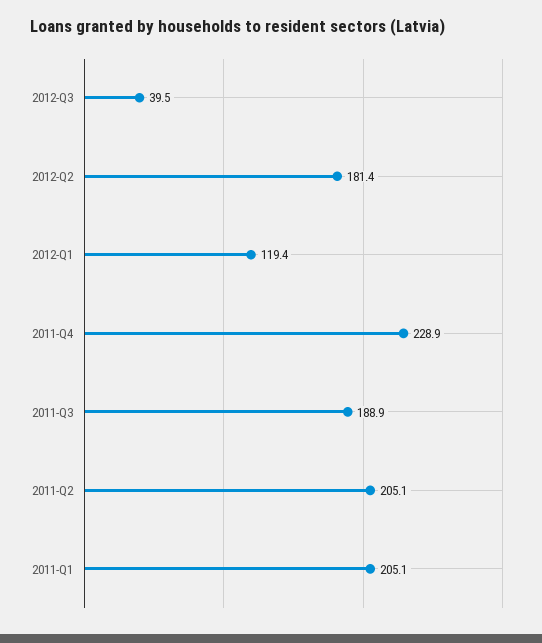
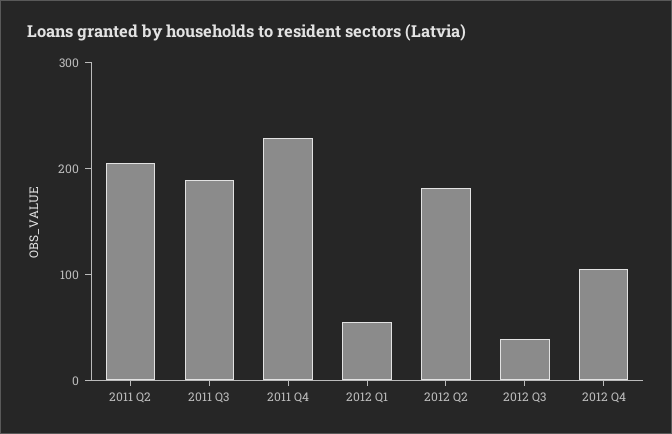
2012-Q1: 119.4 -> 60
2011-Q1: 205.1 -> none
2012 Q4: none -> 100

